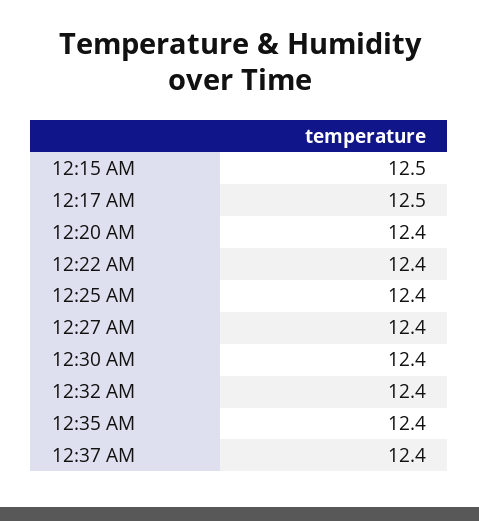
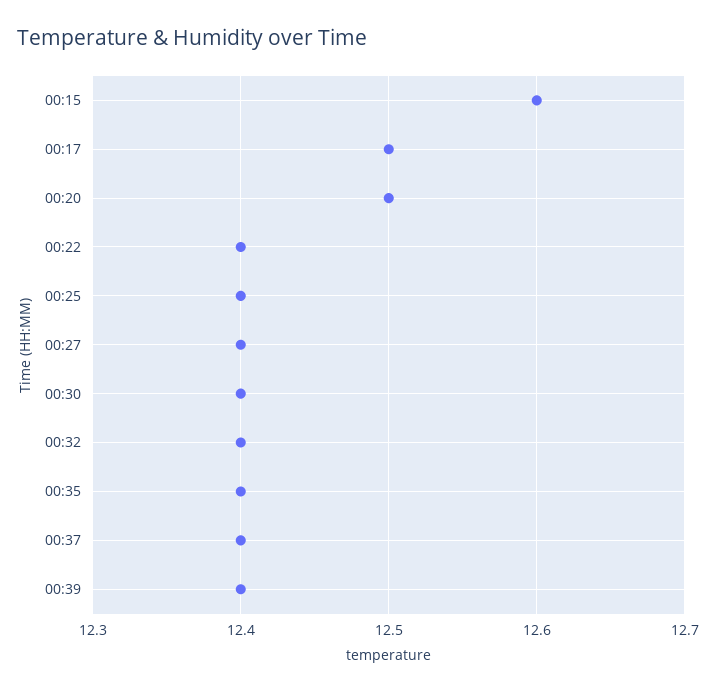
12:15 AM: 12.5 -> 12.6
12:20 AM: 12.4 -> 12.5
00:39: none -> 12.4

